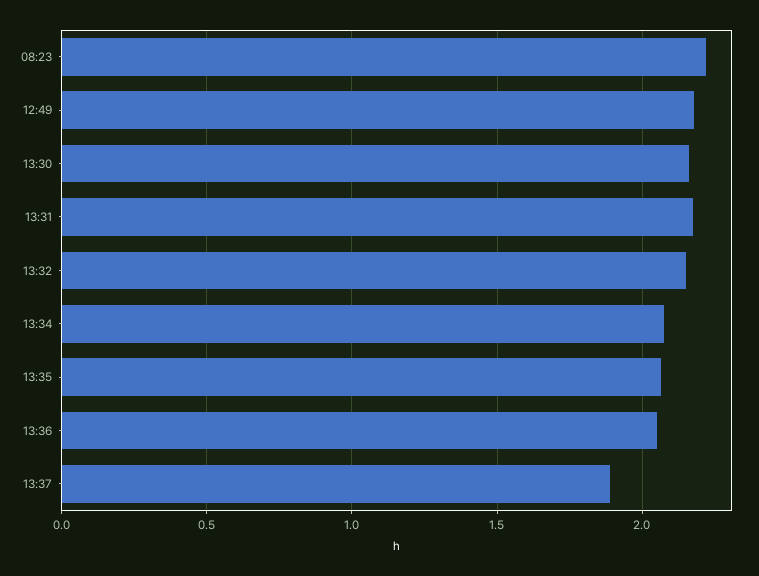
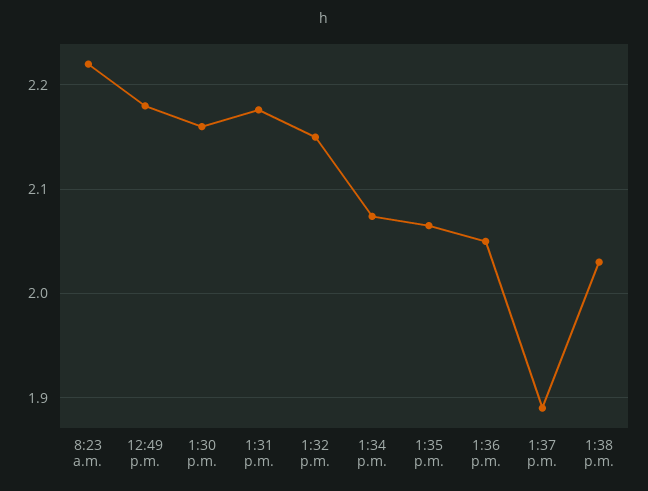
1:38 p.m.: none -> 2.03

